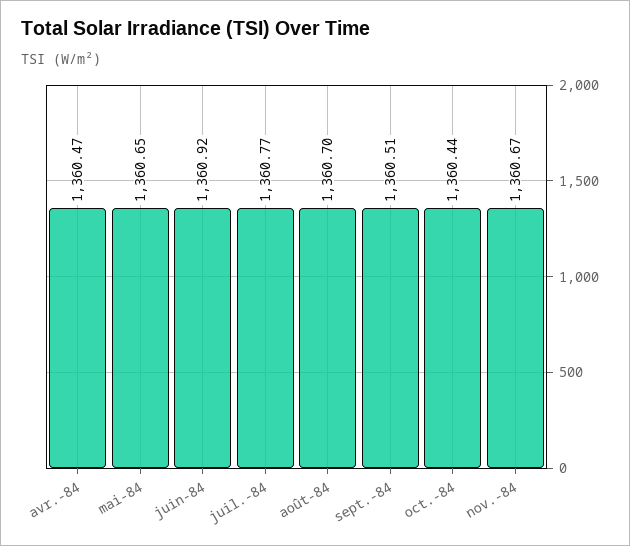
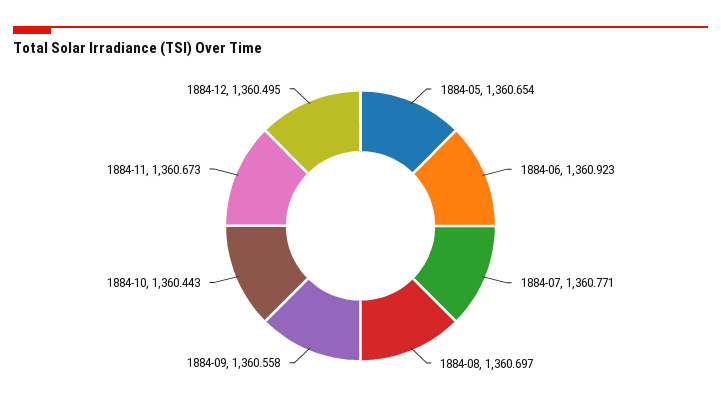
avr.-84: 1360.47 -> none
sept.-84: 1360.51 -> 1360.558
1884-12: none -> 1360.495

